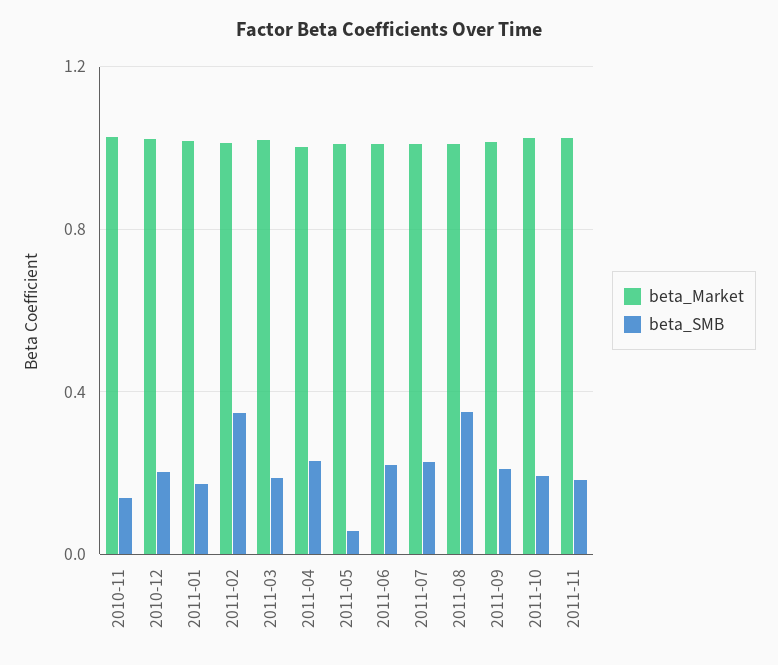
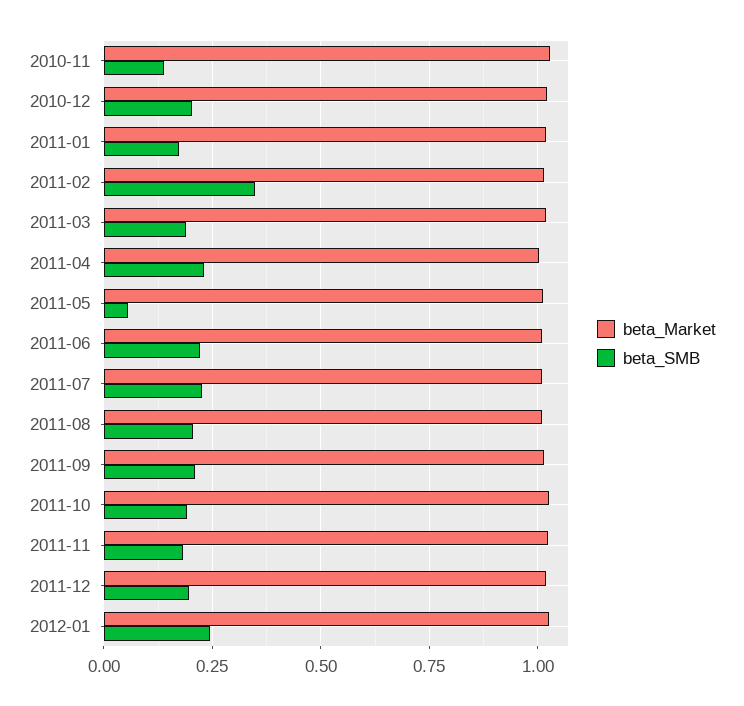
beta_SMB, 2011-08: 0.35 -> 0.2
beta_Market, 2011-12: none -> 1.025
beta_SMB, 2011-12: none -> 0.2
beta_Market, 2012-01: none -> 1.025
beta_SMB, 2012-01: none -> 0.25

